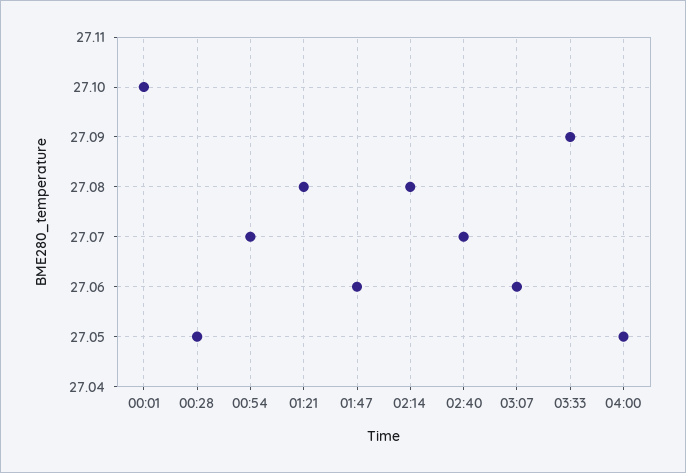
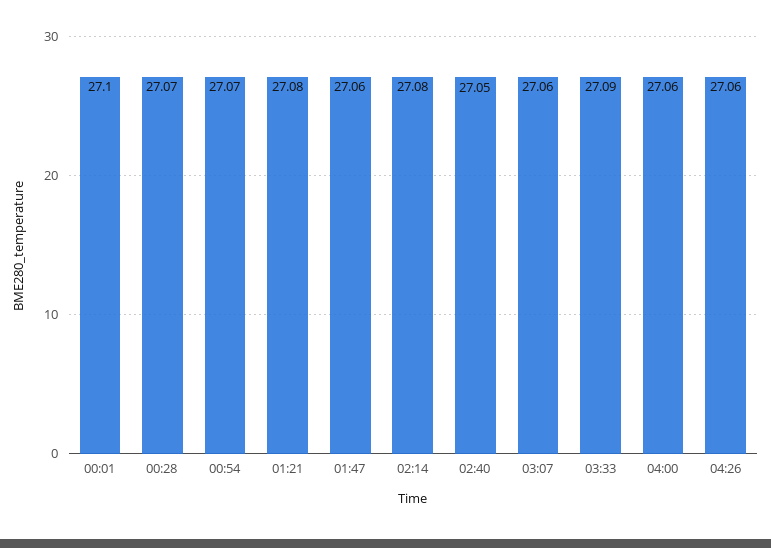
00:28: 27.05 -> 27.07
02:40: 27.07 -> 27.05
04:00: 27.05 -> 27.06
04:26: none -> 27.06

